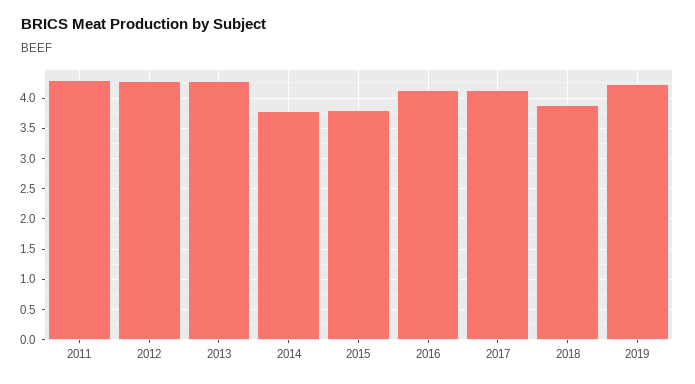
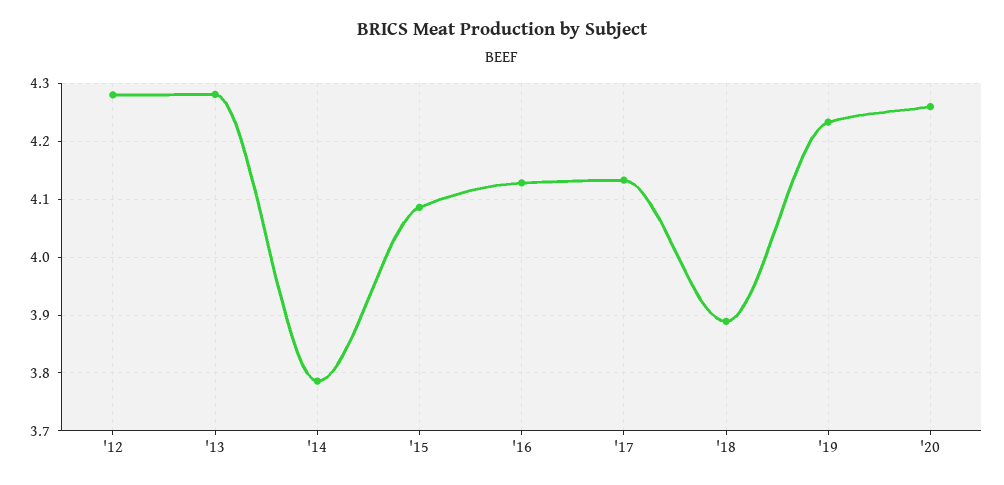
2011: 4.3 -> none
2015: 3.8 -> 4.08
'20: none -> 4.26

